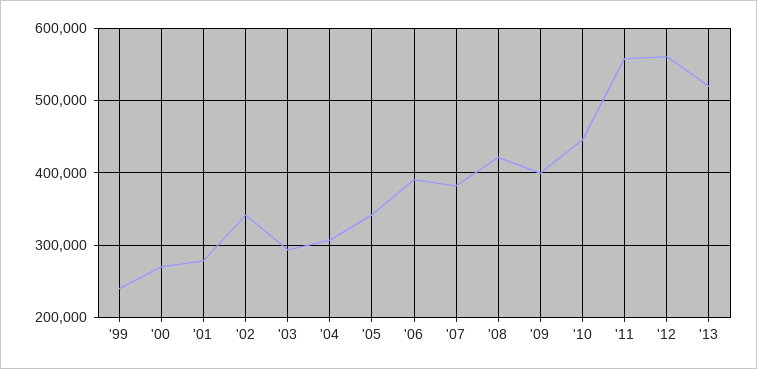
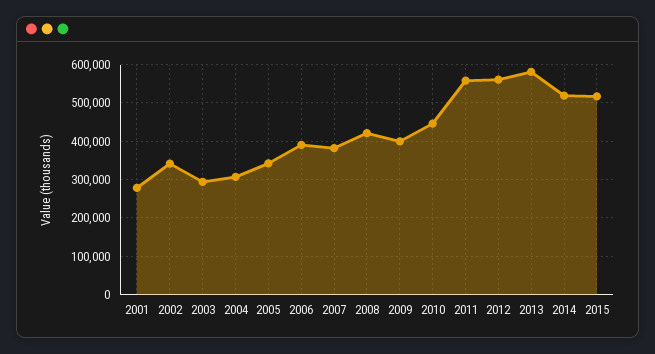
'99: 240000 -> none
'00: 270000 -> none
'13: 520000 -> 580000
2014: none -> 520000
2015: none -> 520000

